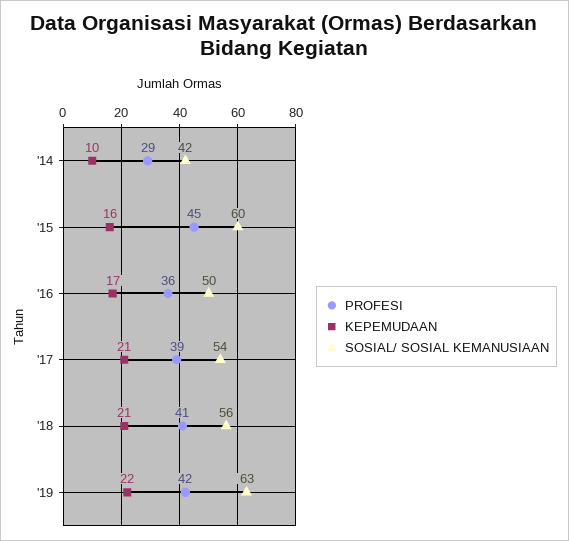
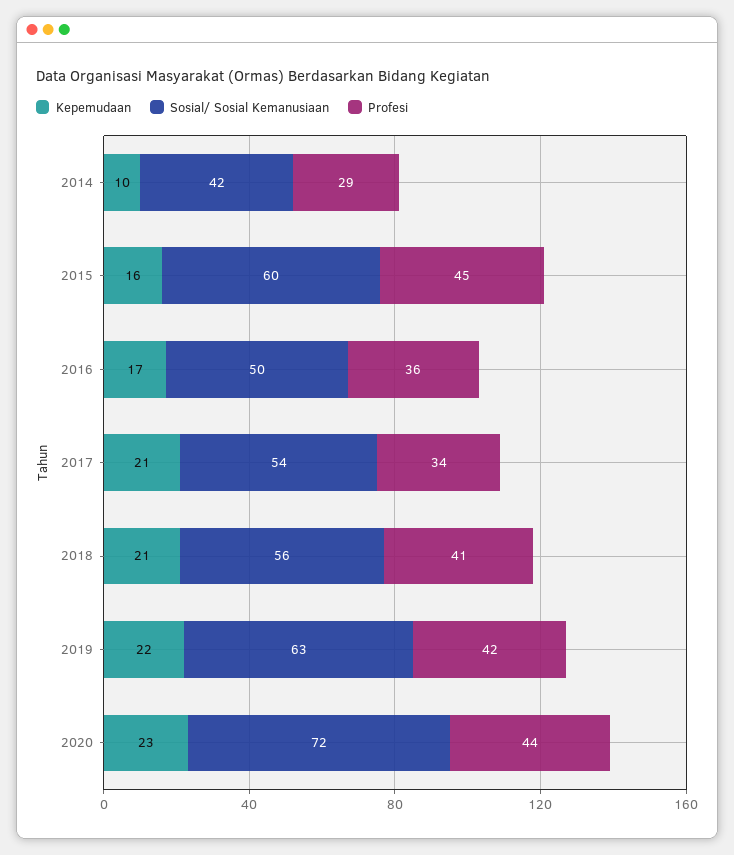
PROFESI, '17: 39 -> 34
KEPEMUDAAN, 2020: none -> 23
SOSIAL/ SOSIAL KEMANUSIAAN, 2020: none -> 72
PROFESI, 2020: none -> 44

